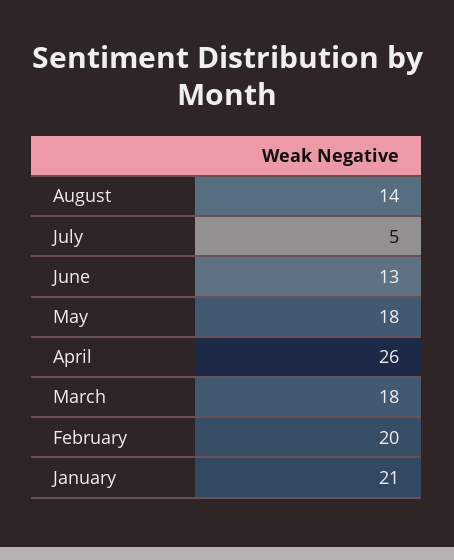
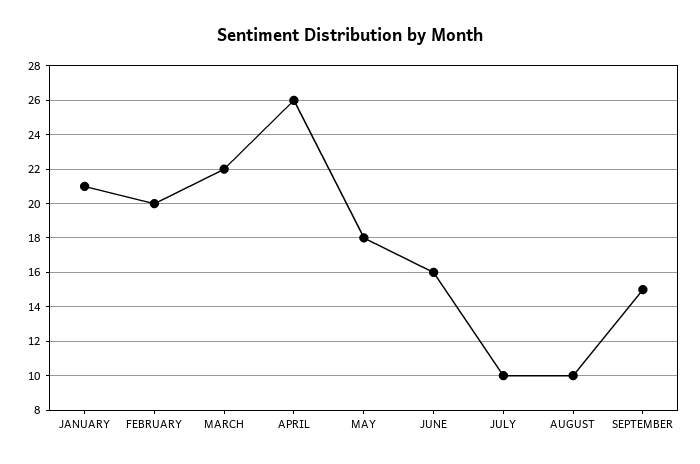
August: 14 -> 10
July: 5 -> 10
June: 13 -> 16
March: 18 -> 22
SEPTEMBER: none -> 15

